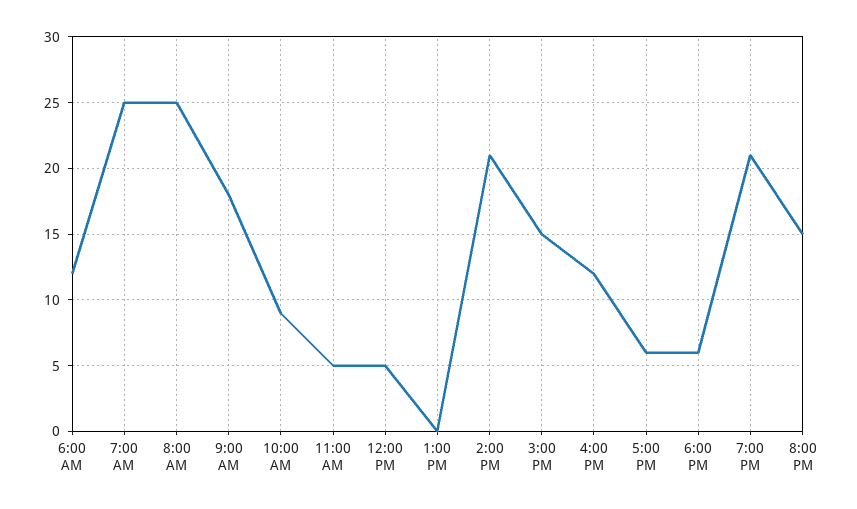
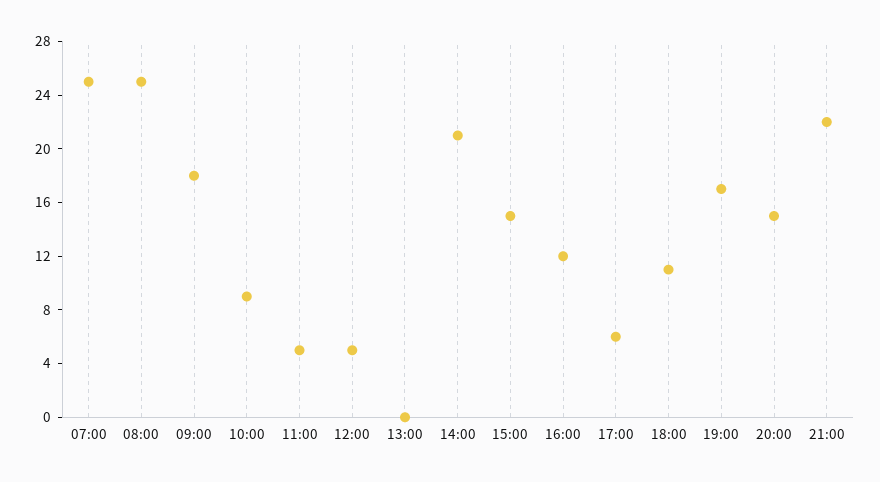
6:00 AM: 12 -> none
6:00 PM: 6 -> 11
7:00 PM: 21 -> 17
21:00: none -> 22

